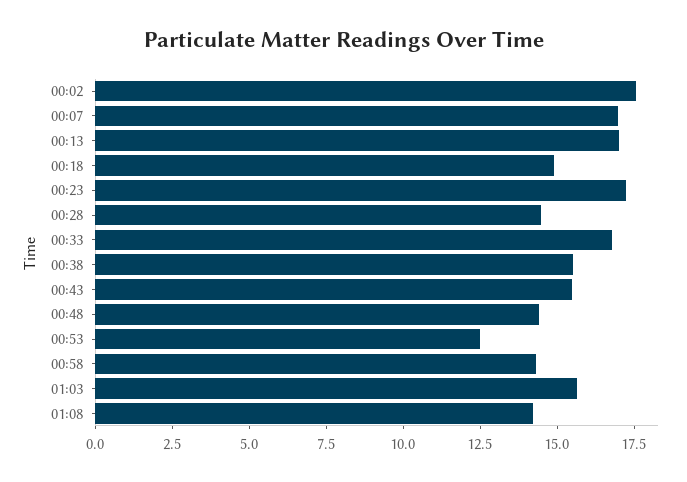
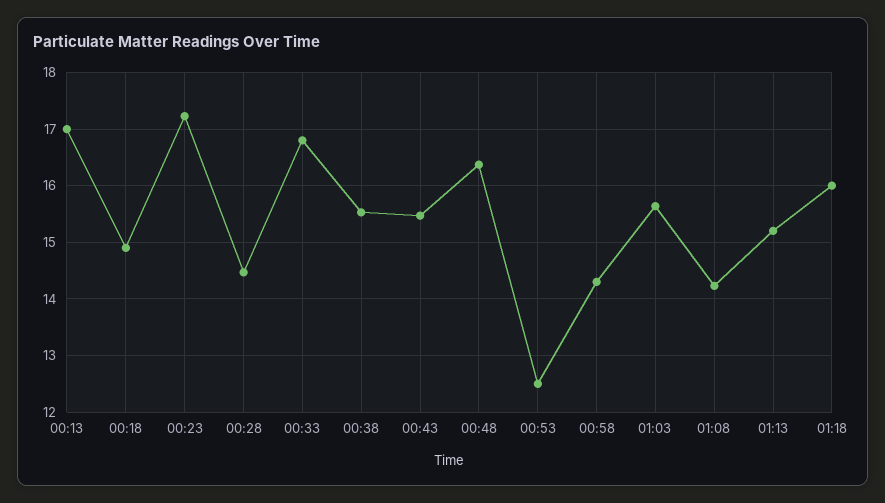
00:02: 17.5 -> none
00:07: 17 -> none
00:48: 14.5 -> 16.4
01:13: none -> 15.2
01:18: none -> 16

